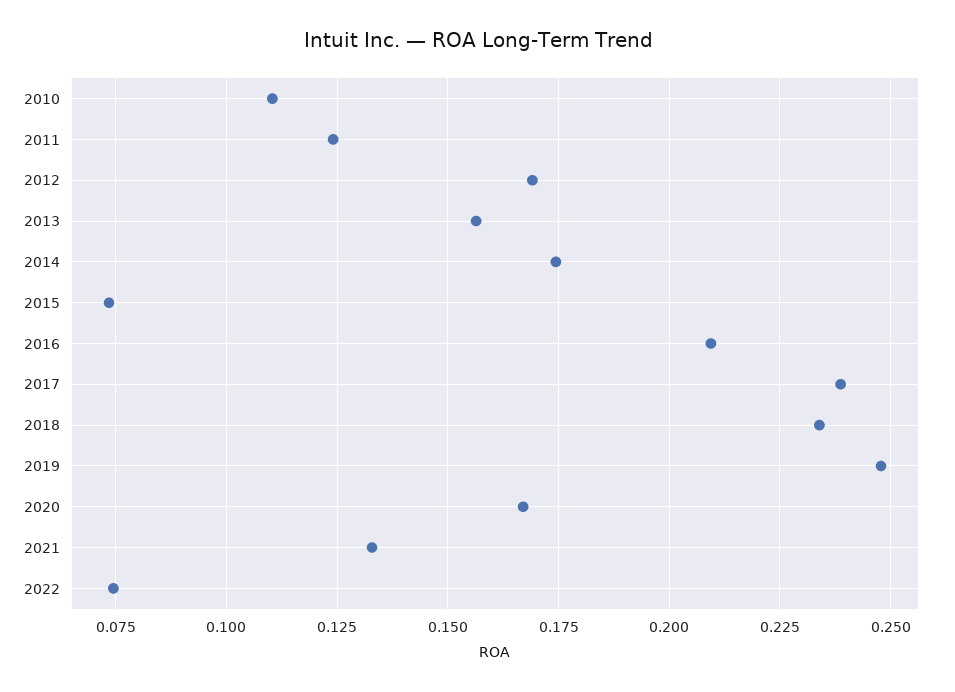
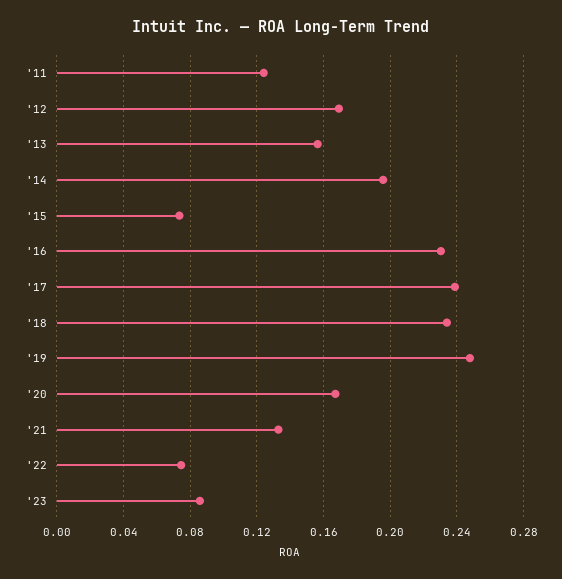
2010: 0.11 -> none
2014: 0.175 -> 0.195
2016: 0.21 -> 0.23
'23: none -> 0.085

